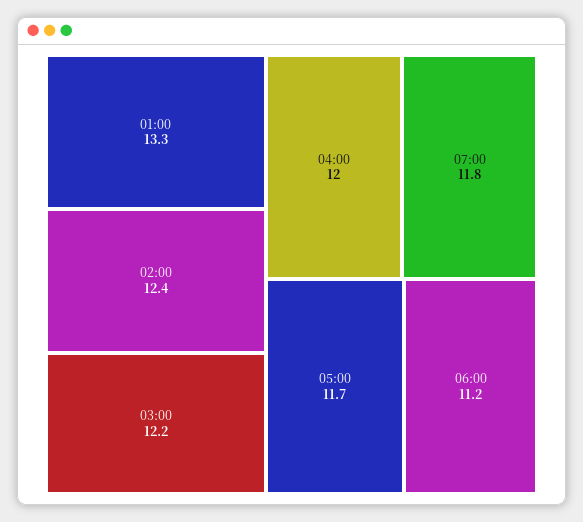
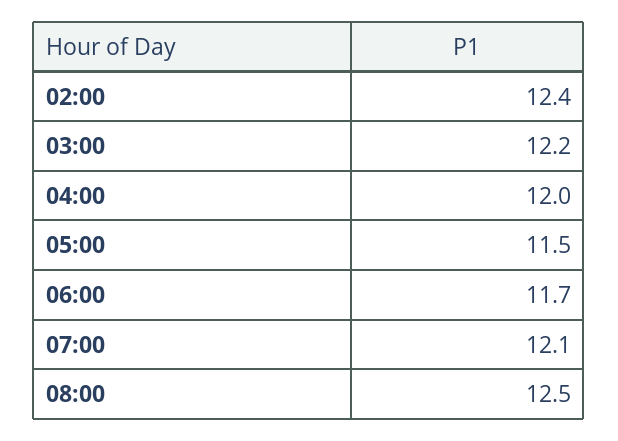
01:00: 13.3 -> none
07:00: 11.8 -> 12.1
05:00: 11.7 -> 11.5
06:00: 11.2 -> 11.7
08:00: none -> 12.5

